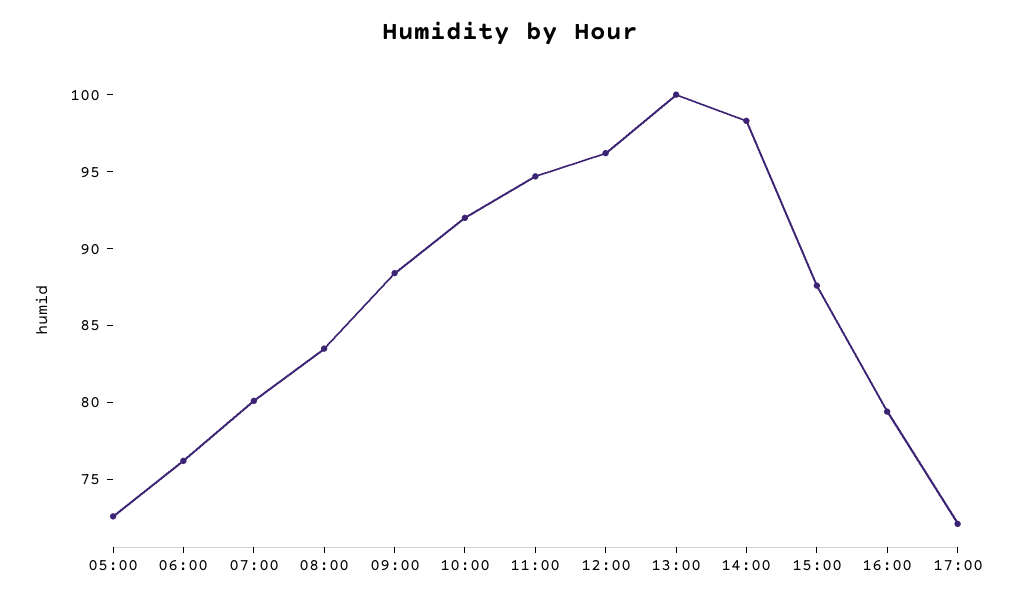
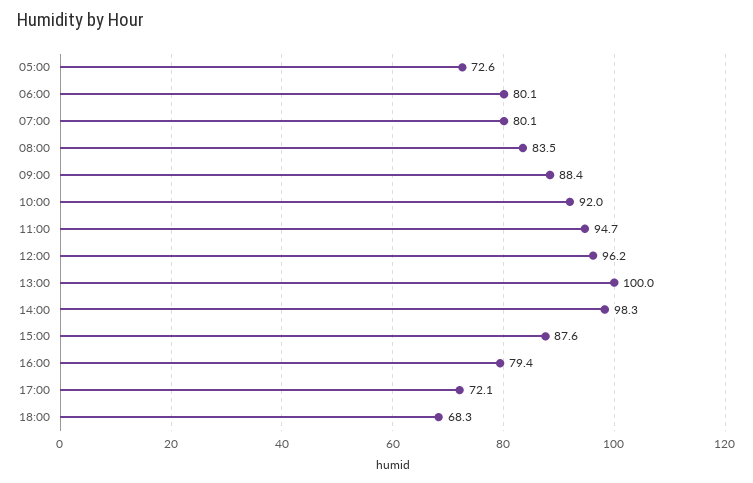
06:00: 76 -> 80.1
18:00: none -> 68.3

